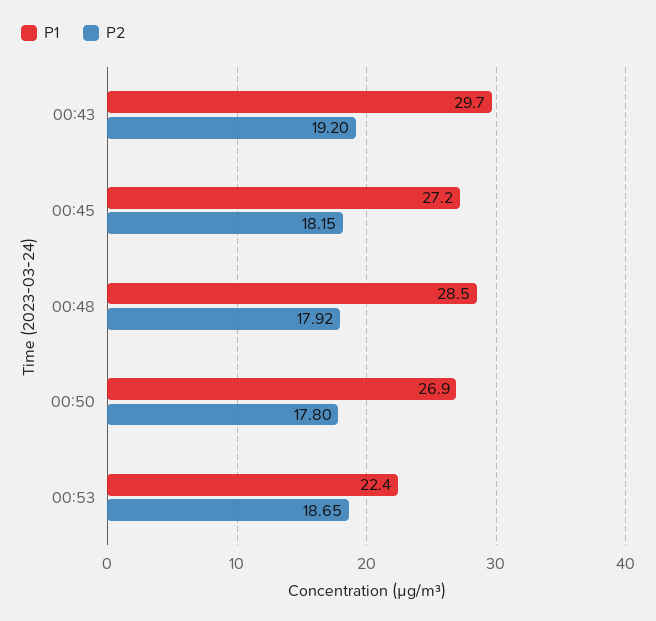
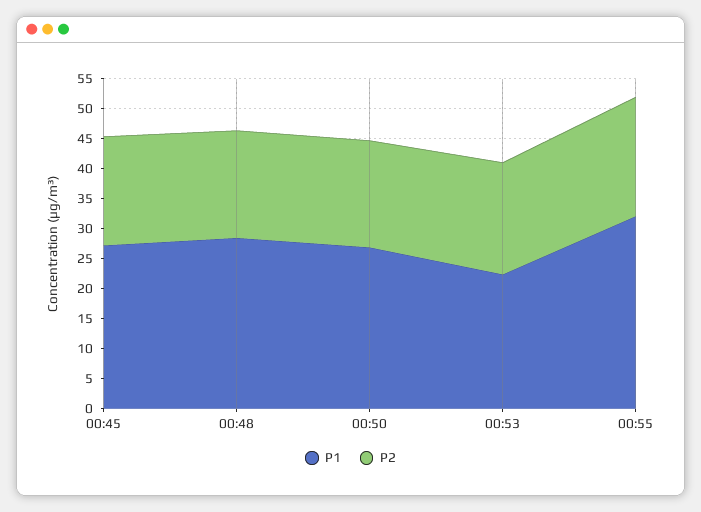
P1, 00:43: 29.7 -> none
P2, 00:43: 19.2 -> none
P1, 00:55: none -> 32.5
P2, 00:55: none -> 20

